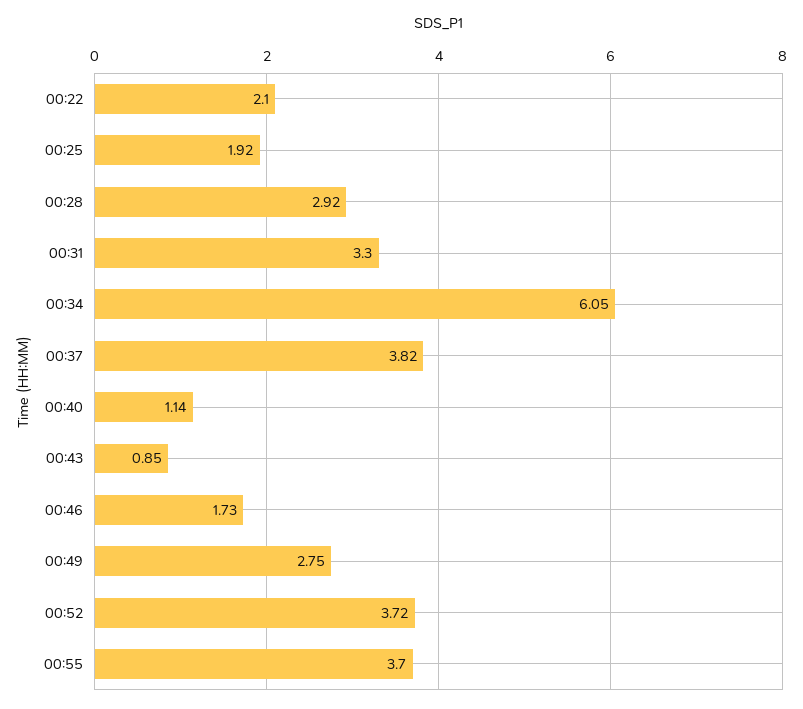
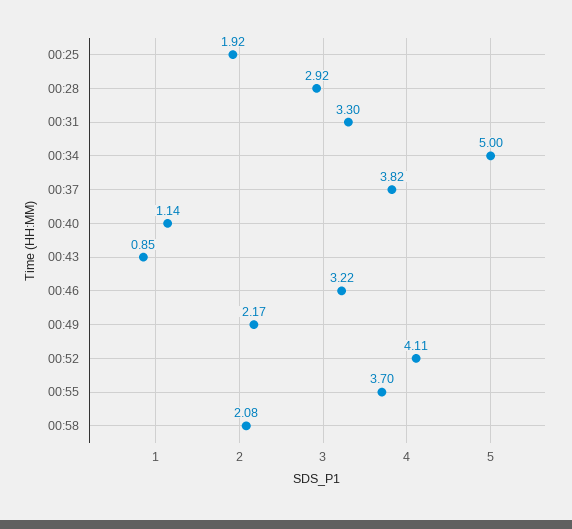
00:22: 2.1 -> none
00:34: 6.05 -> 5
00:46: 1.73 -> 3.22
00:49: 2.75 -> 2.17
00:52: 3.72 -> 4.11
00:58: none -> 2.08

